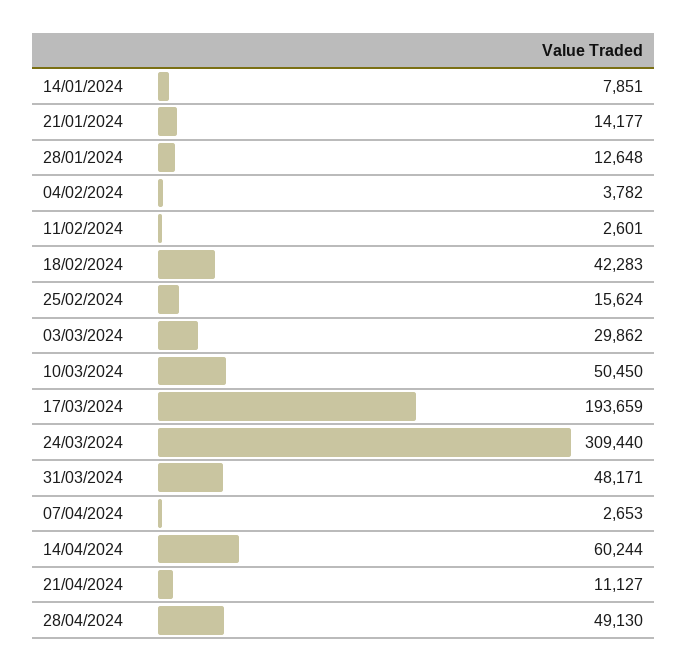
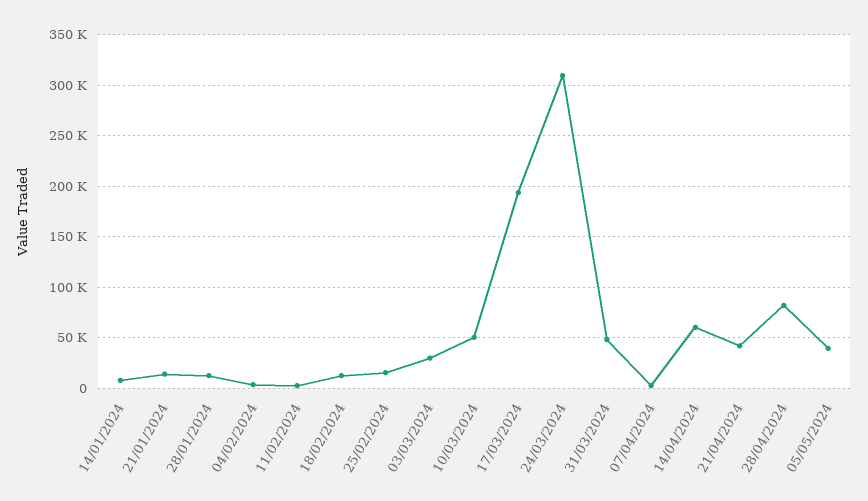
18/02/2024: 42283 -> 10000
21/04/2024: 11127 -> 40000
28/04/2024: 49130 -> 80000
05/05/2024: none -> 40000

